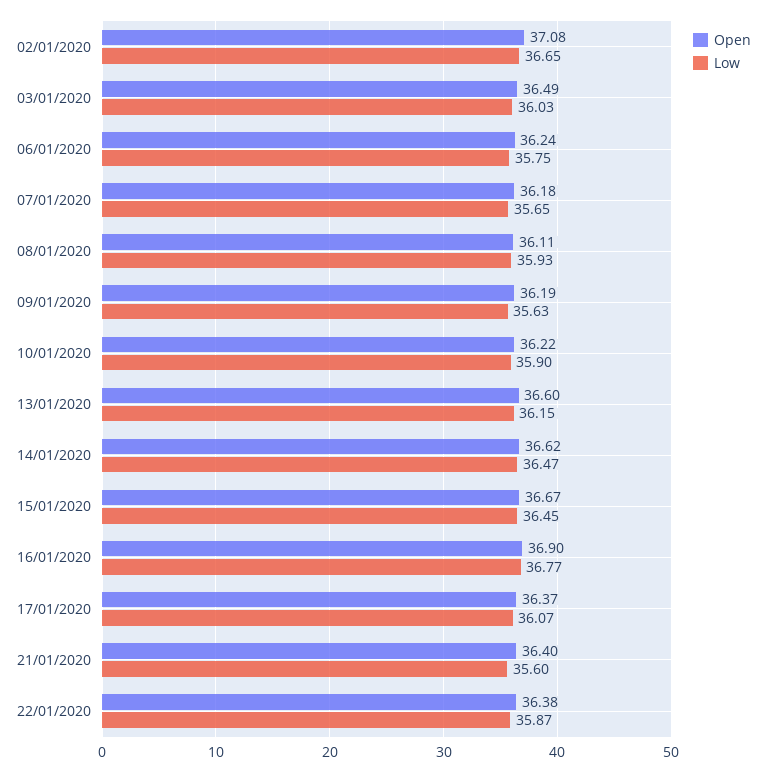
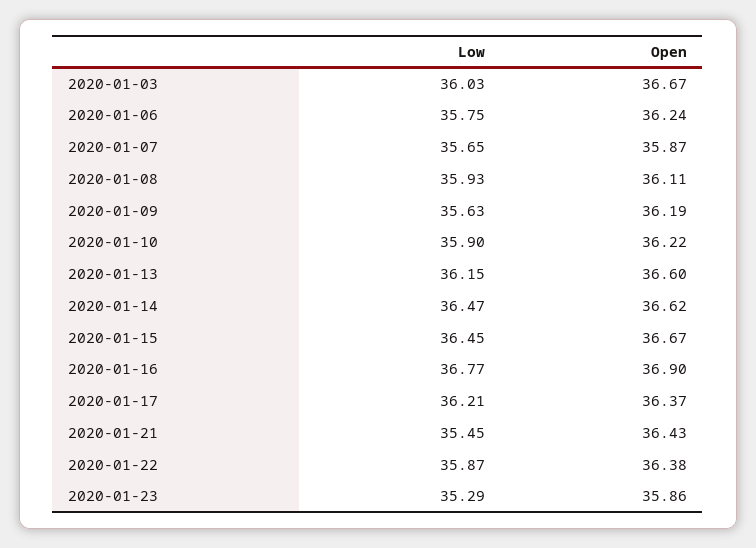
Open, 02/01/2020: 37.08 -> none
Low, 02/01/2020: 36.65 -> none
Open, 03/01/2020: 36.49 -> 36.67
Open, 07/01/2020: 36.18 -> 35.87
Low, 17/01/2020: 36.07 -> 36.21
Open, 21/01/2020: 36.4 -> 36.43
Low, 21/01/2020: 35.6 -> 35.45
Low, 2020-01-23: none -> 35.29
Open, 2020-01-23: none -> 35.86

